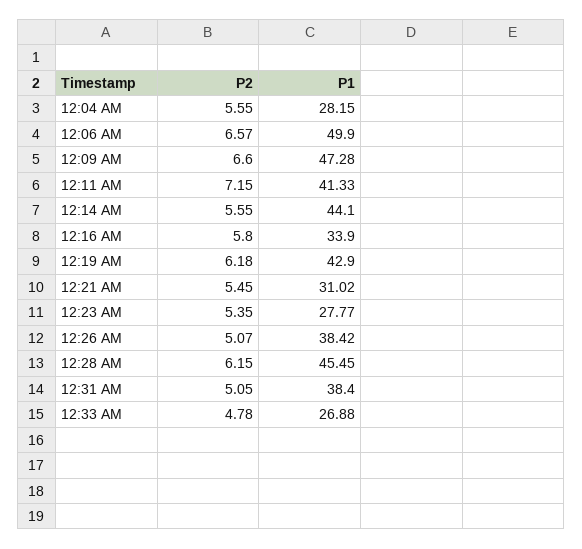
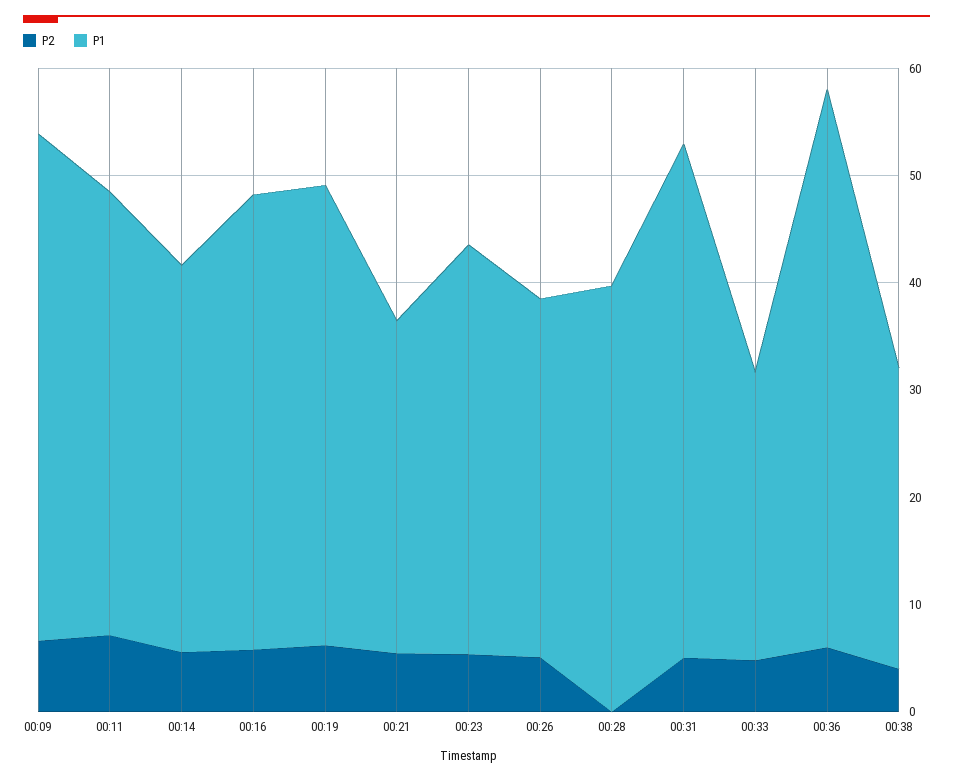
P2, 12:04 AM: 5.55 -> none
P1, 12:04 AM: 28.15 -> none
P2, 12:06 AM: 6.57 -> none
P1, 12:06 AM: 49.9 -> none
P1, 12:14 AM: 44.1 -> 36
P1, 12:16 AM: 33.9 -> 42
P1, 12:23 AM: 27.77 -> 38
P1, 12:26 AM: 38.42 -> 34
P2, 12:28 AM: 6.15 -> 0
P1, 12:28 AM: 45.45 -> 40
P1, 12:31 AM: 38.4 -> 48
P2, 00:36: none -> 6
P1, 00:36: none -> 52
P2, 00:38: none -> 4
P1, 00:38: none -> 28

